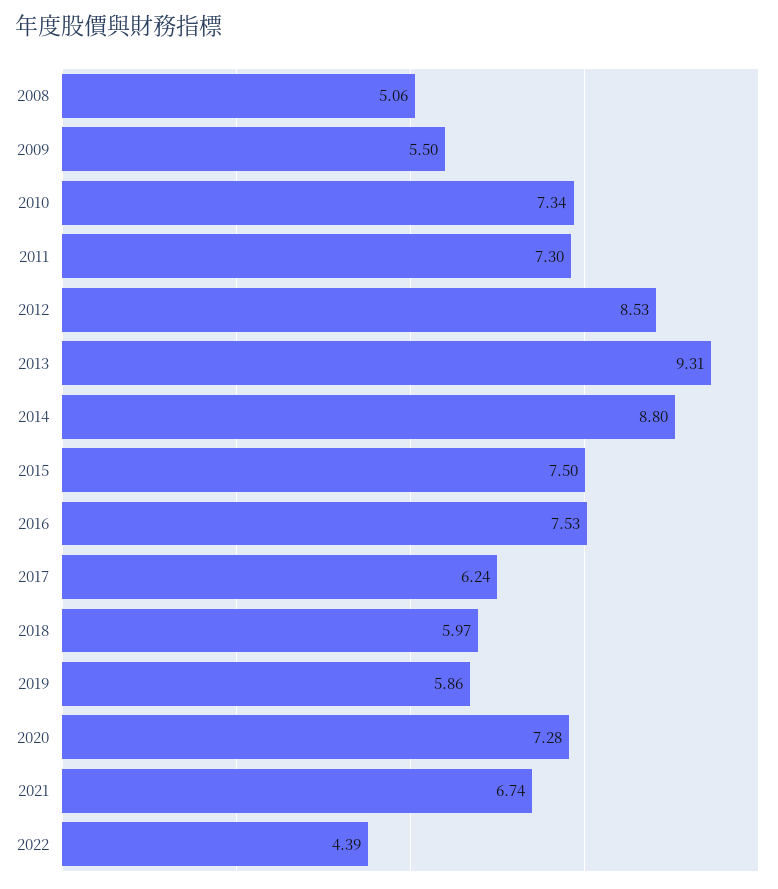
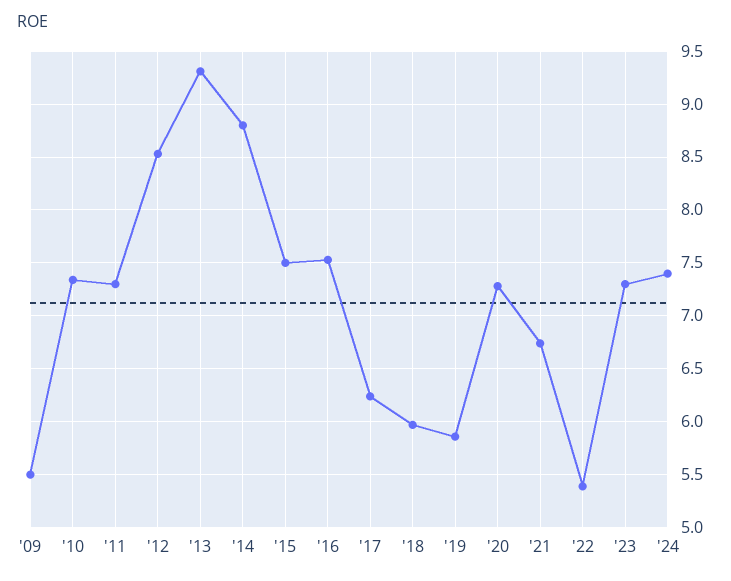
2008: 5.06 -> none
2022: 4.39 -> 5.4
'23: none -> 7.3
'24: none -> 7.4

